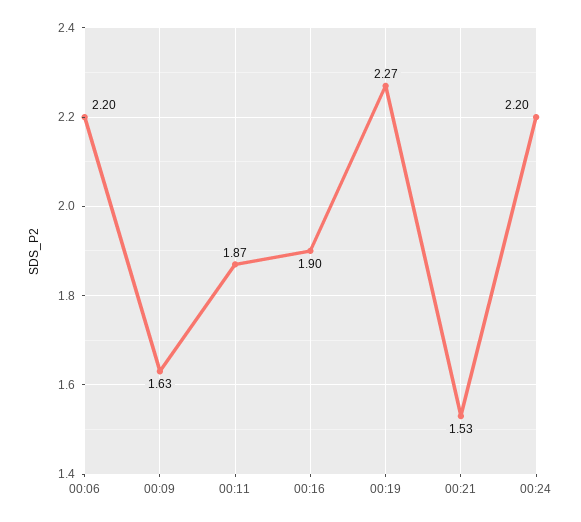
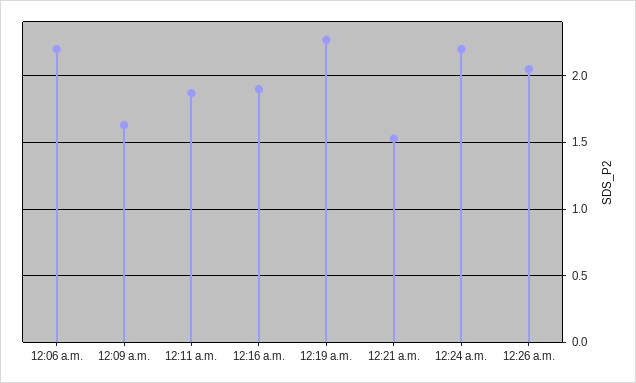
12:26 a.m.: none -> 2.05

